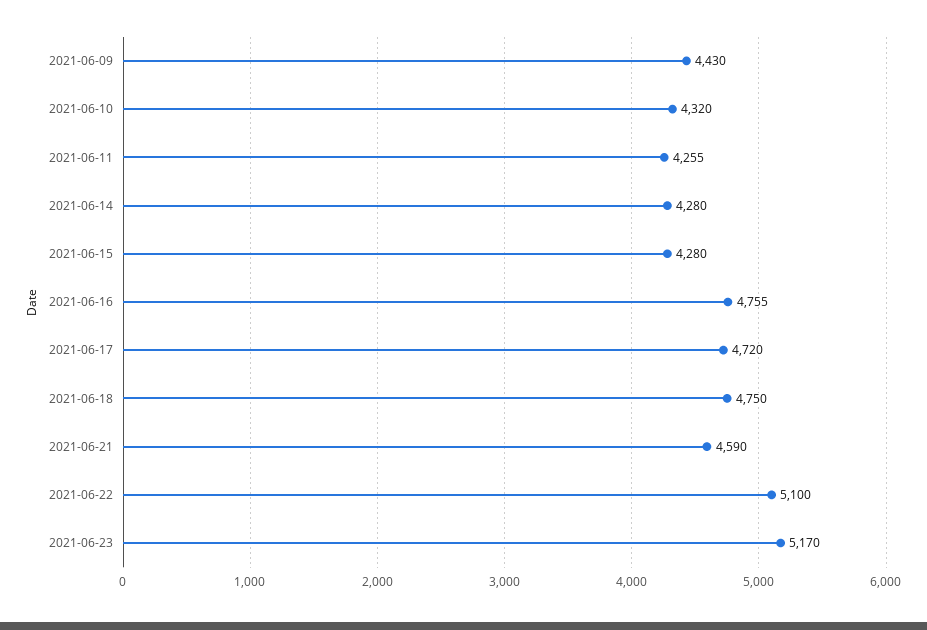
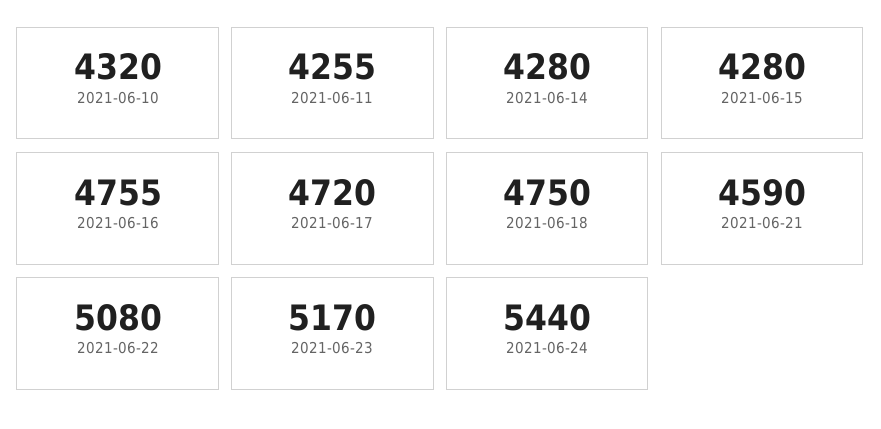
2021-06-09: 4430 -> none
2021-06-22: 5100 -> 5080
2021-06-24: none -> 5440

